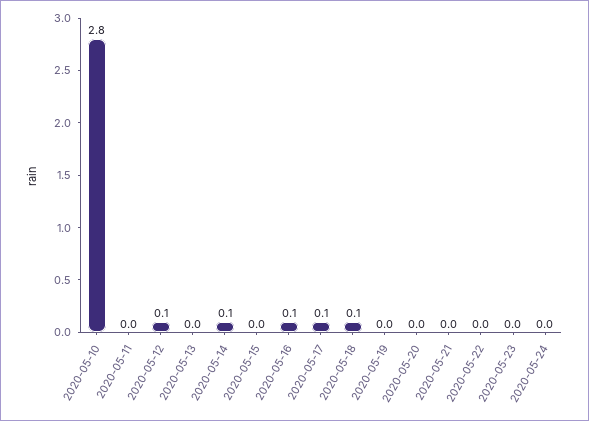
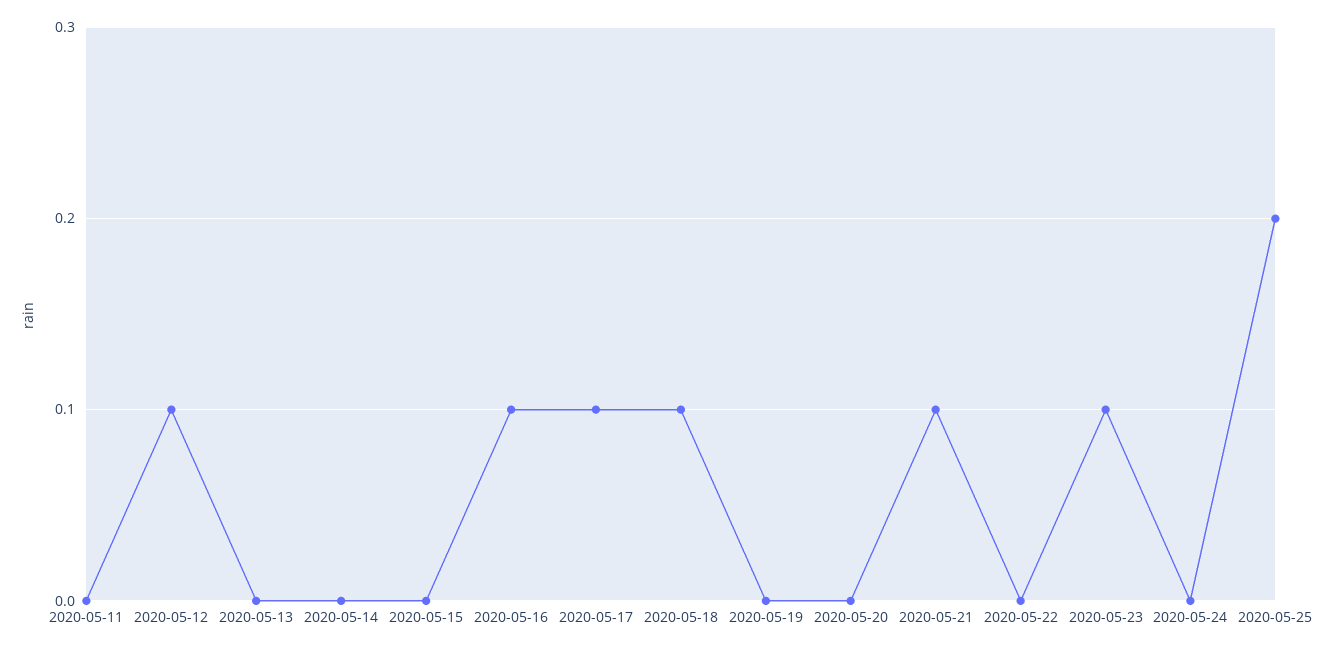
2020-05-10: 2.8 -> none
2020-05-14: 0.1 -> 0
2020-05-21: 0 -> 0.1
2020-05-23: 0 -> 0.1
2020-05-25: none -> 0.2

